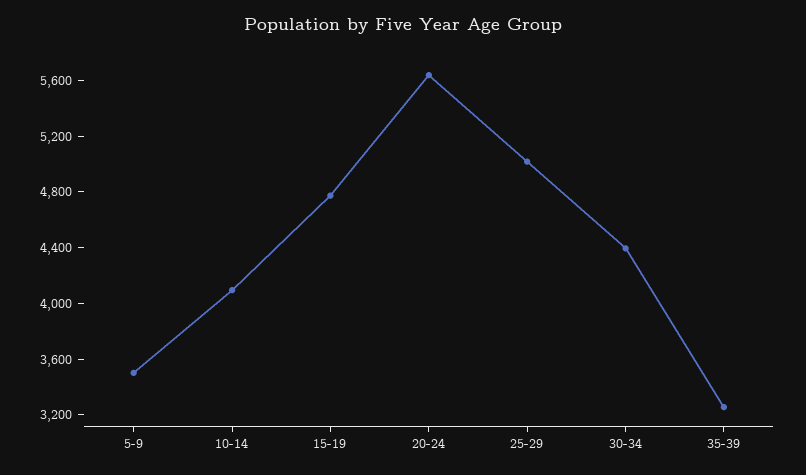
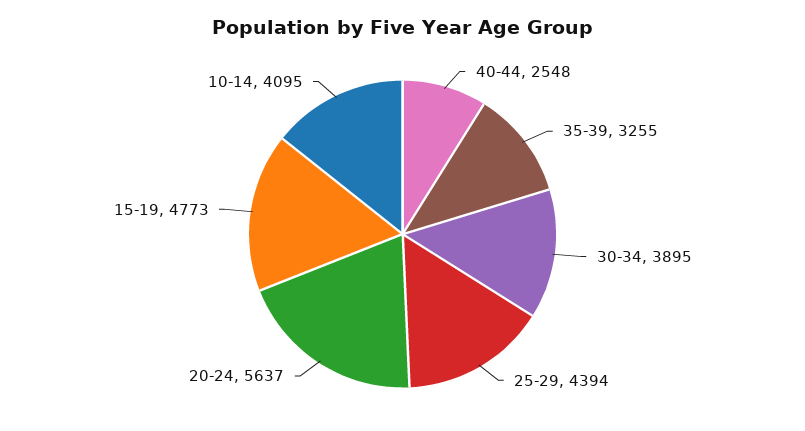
5-9: 3500 -> none
25-29: 5000 -> 4394
30-34: 4400 -> 3895
40-44: none -> 2548

